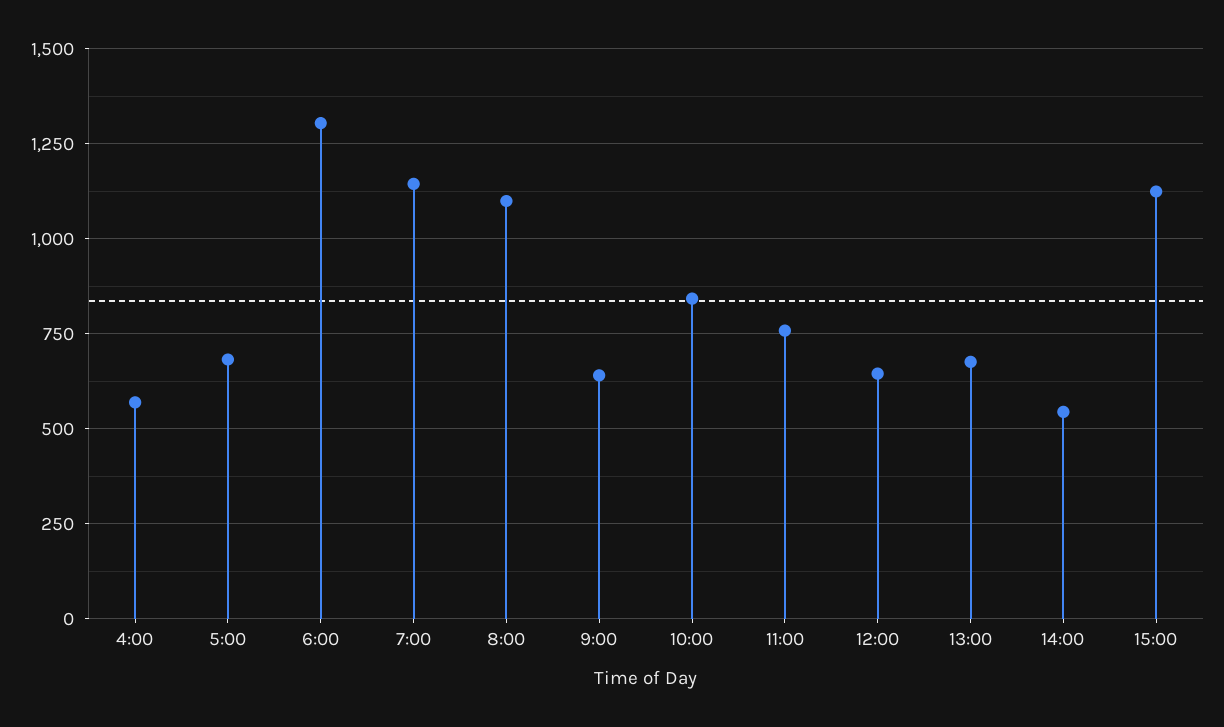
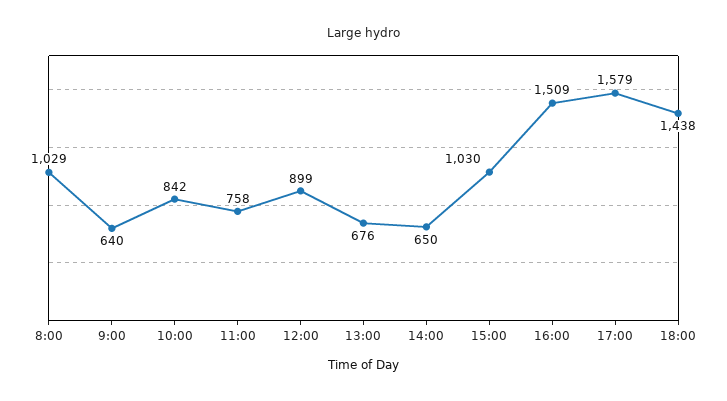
4:00: 575 -> none
5:00: 675 -> none
6:00: 1300 -> none
7:00: 1150 -> none
8:00: 1100 -> 1029
12:00: 650 -> 899
14:00: 550 -> 650
15:00: 1125 -> 1030
16:00: none -> 1509
17:00: none -> 1579
18:00: none -> 1438

